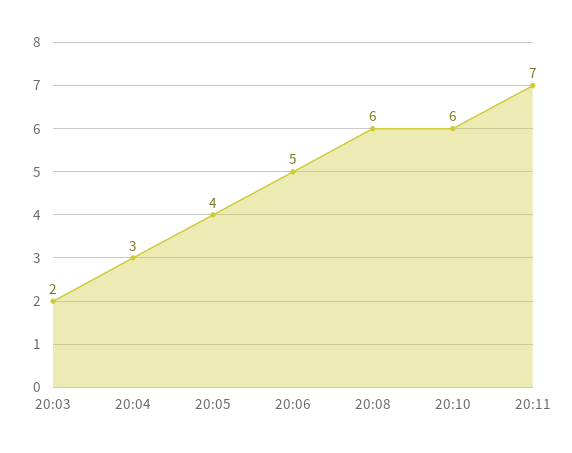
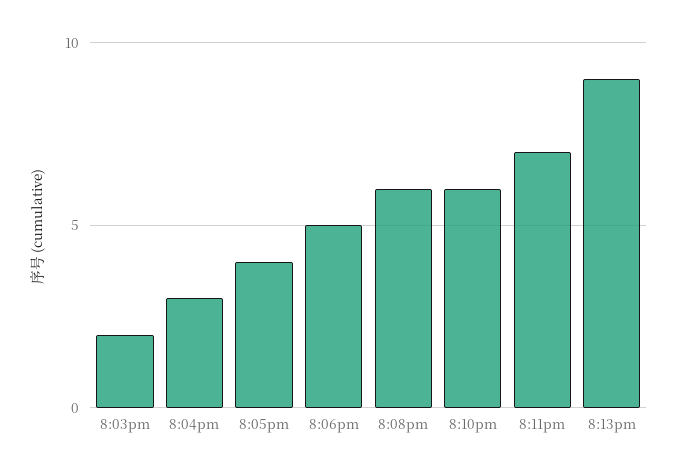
8:13pm: none -> 9

